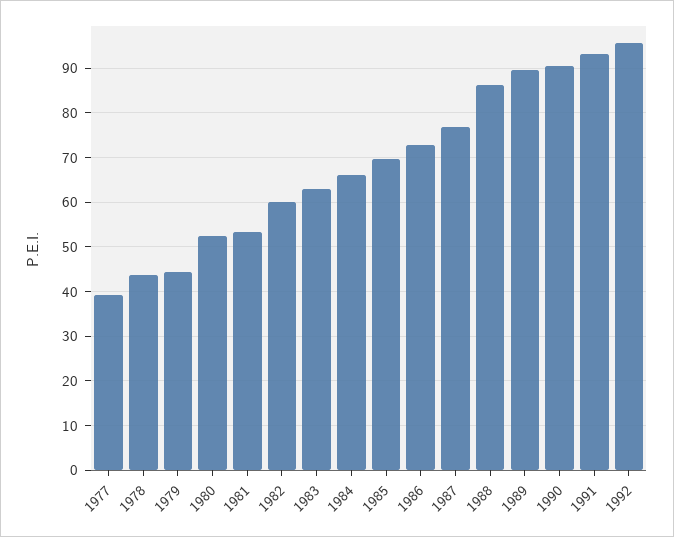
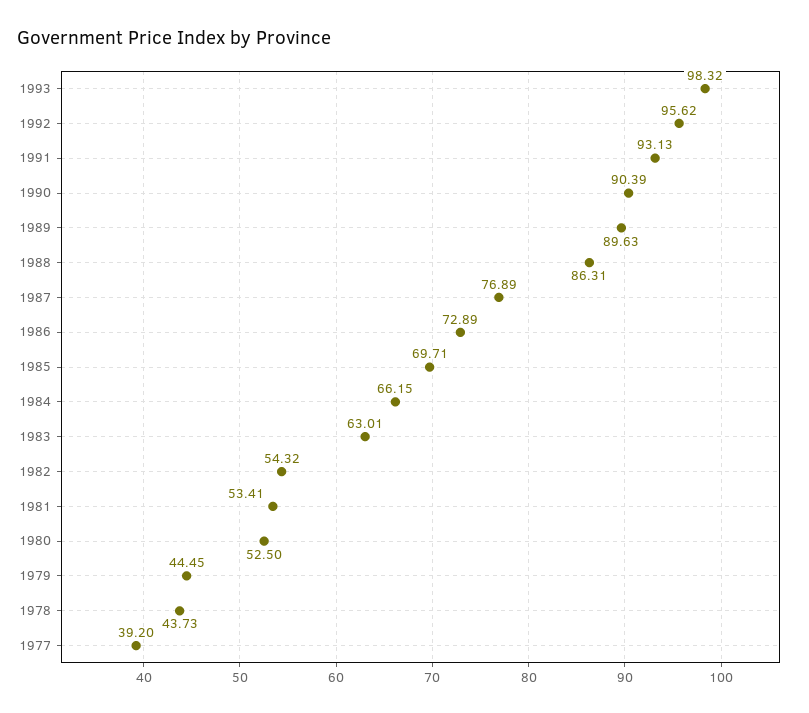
1982: 60 -> 54.32
1993: none -> 98.32

